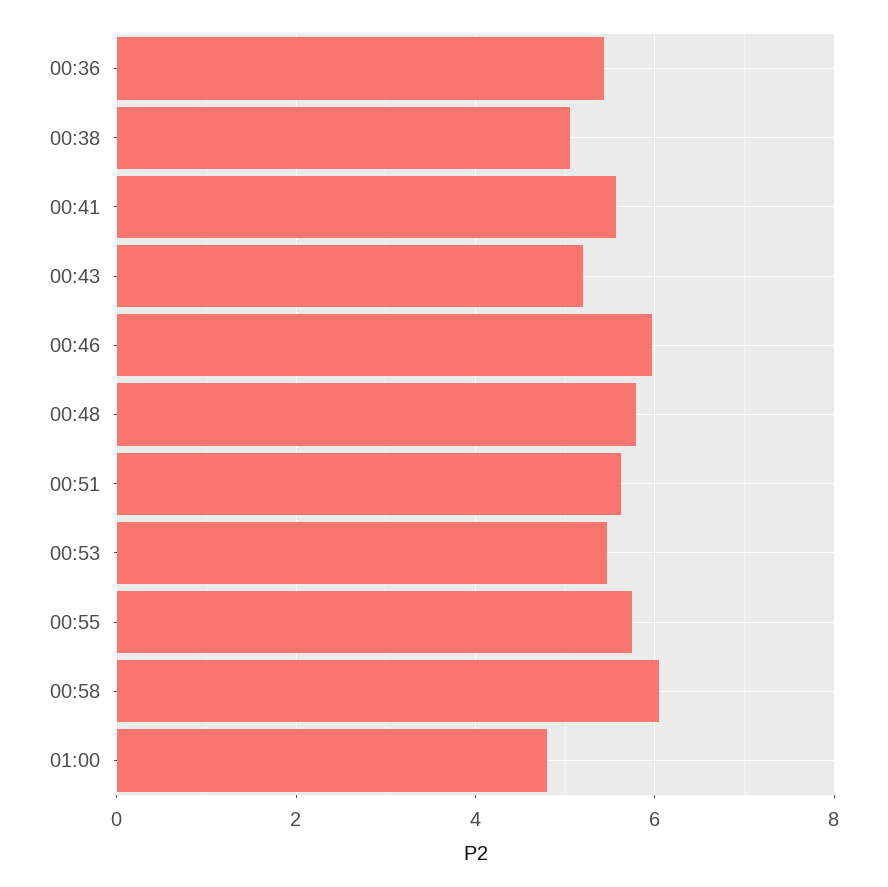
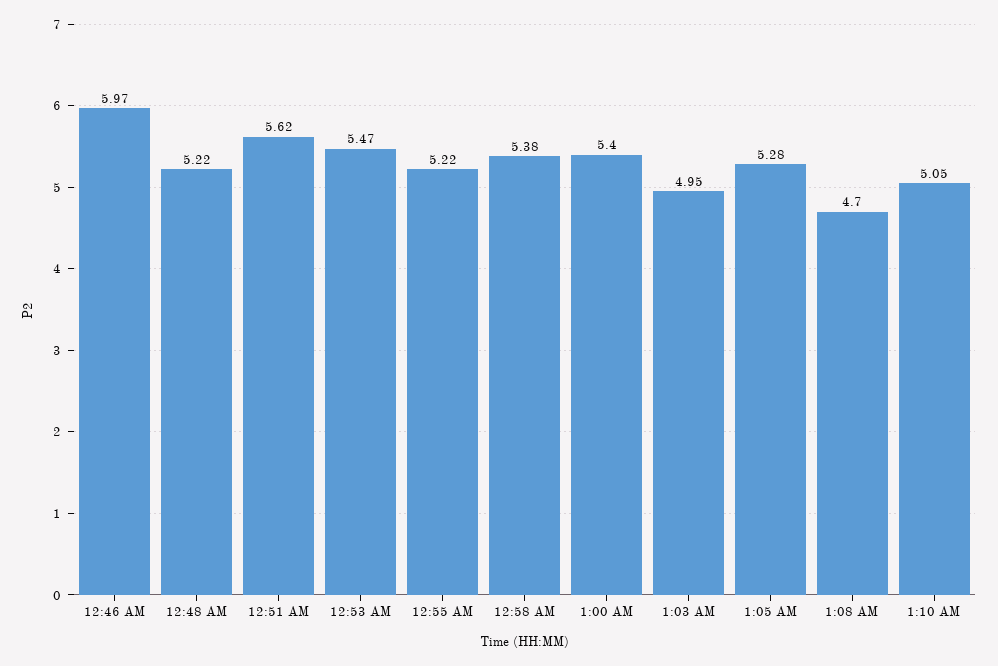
00:36: 5.4 -> none
00:38: 5 -> none
00:41: 5.6 -> none
00:43: 5.2 -> none
00:48: 5.8 -> 5.22
00:55: 5.8 -> 5.22
00:58: 6 -> 5.38
01:00: 4.8 -> 5.4
1:03 AM: none -> 4.95
1:05 AM: none -> 5.28
1:08 AM: none -> 4.7
1:10 AM: none -> 5.05

